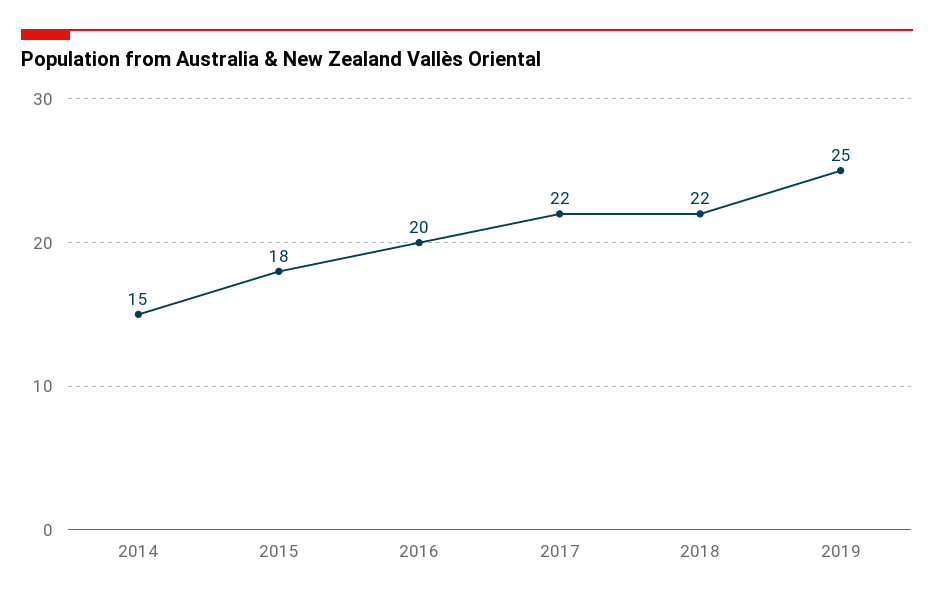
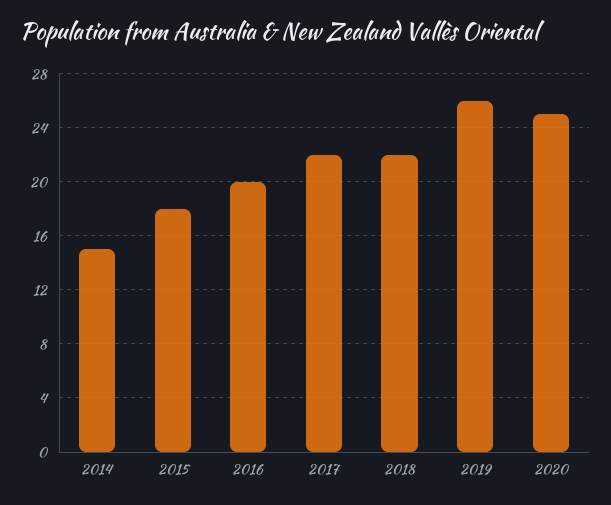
2019: 25 -> 26
2020: none -> 25

